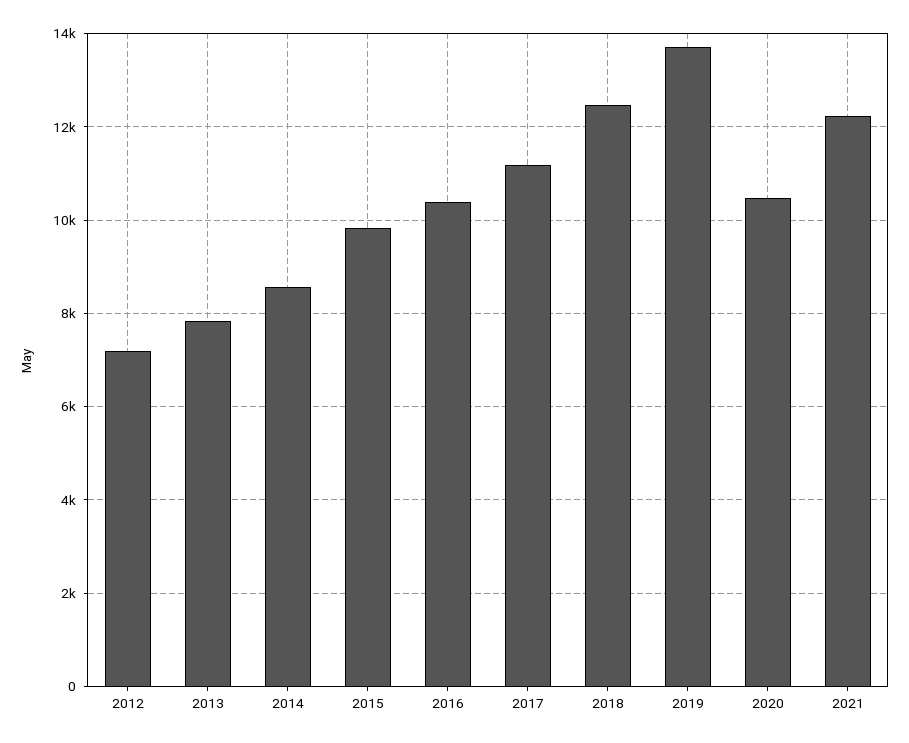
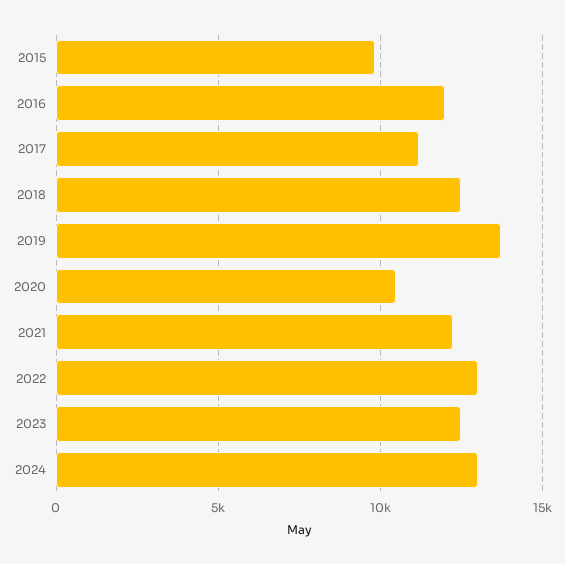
2012: 7200 -> none
2013: 7800 -> none
2014: 8600 -> none
2016: 10400 -> 12000
2022: none -> 13000
2023: none -> 12500
2024: none -> 13000

